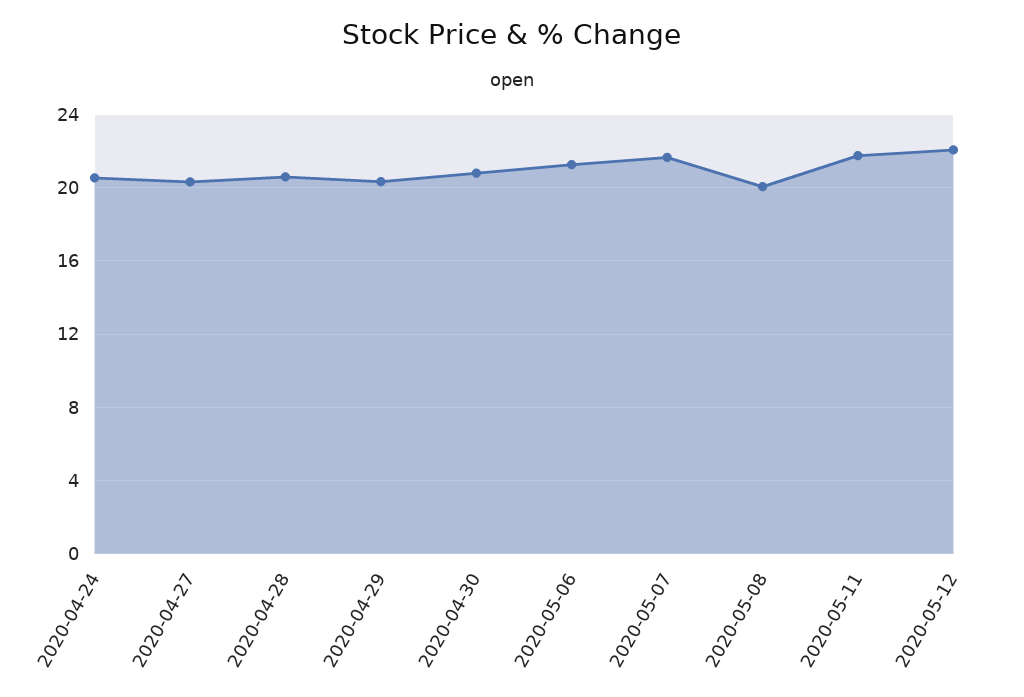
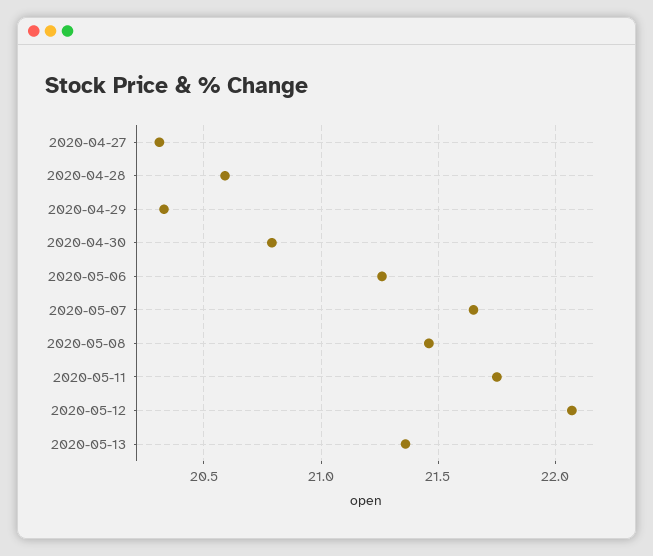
2020-04-24: 20.5 -> none
2020-05-08: 20 -> 21.45
2020-05-13: none -> 21.35

